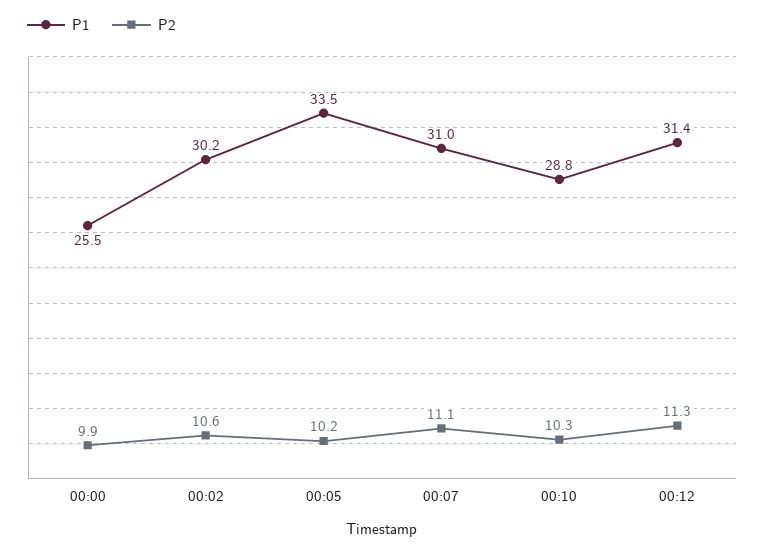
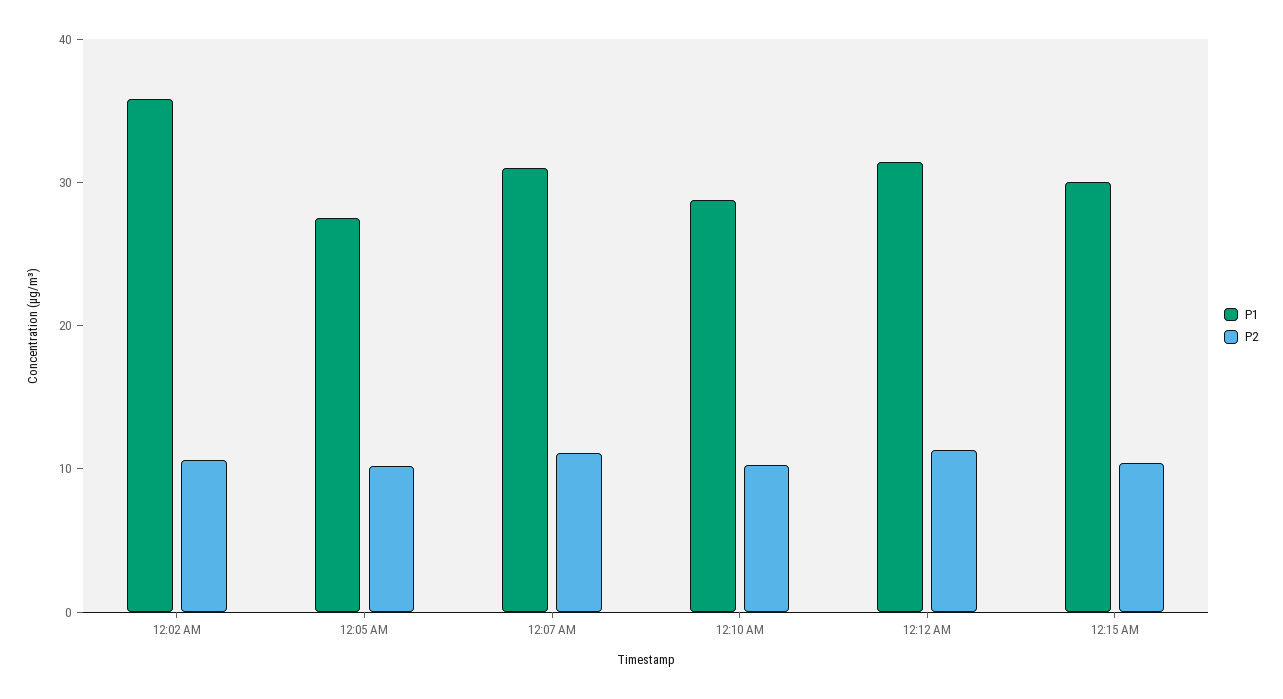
P1, 00:00: 25.5 -> none
P2, 00:00: 9.9 -> none
P1, 00:02: 30.2 -> 36
P1, 00:05: 33.5 -> 28
P1, 12:15 AM: none -> 30
P2, 12:15 AM: none -> 10

